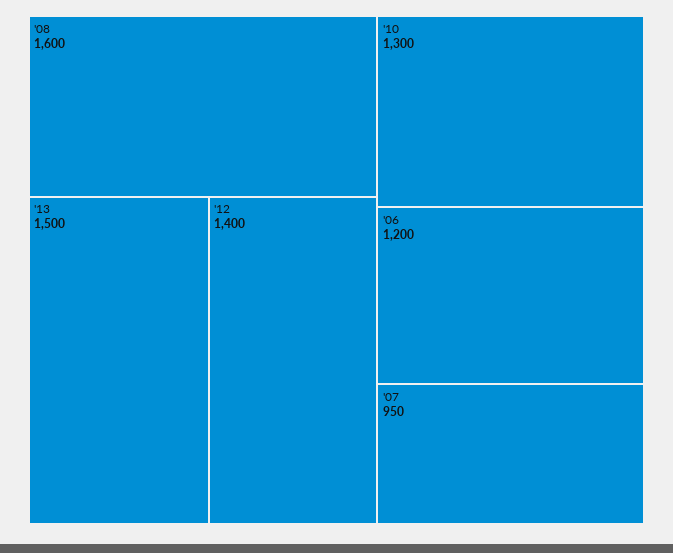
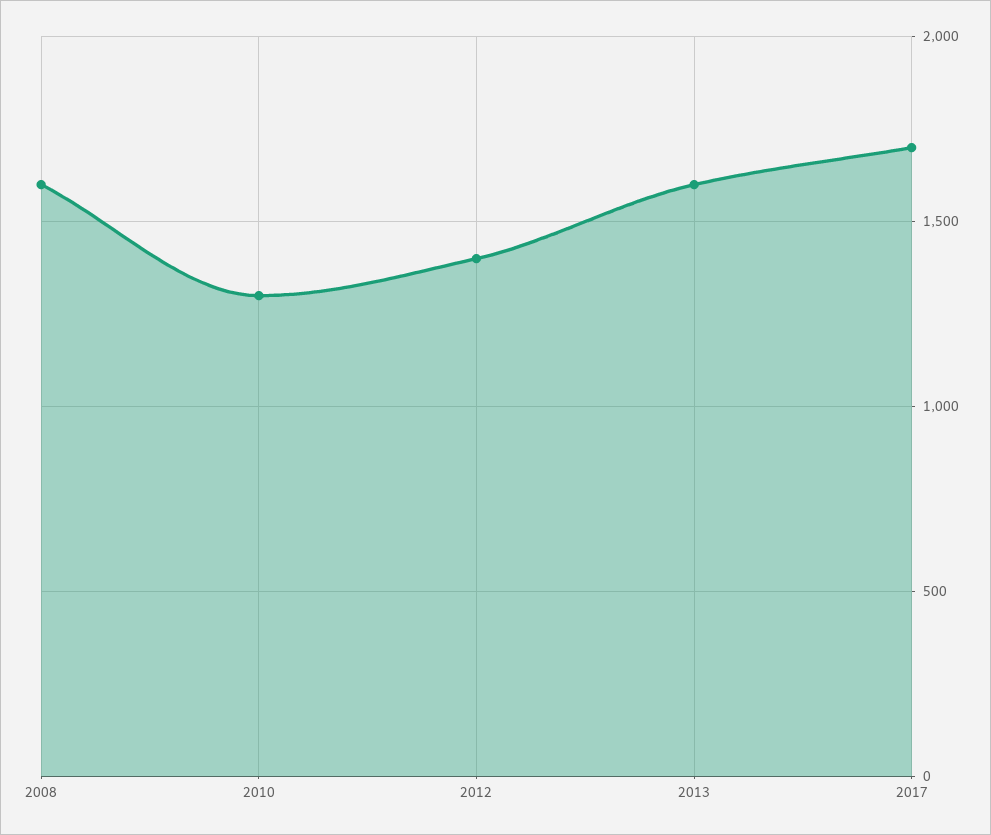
'13: 1500 -> 1600
'06: 1200 -> none
'07: 950 -> none
2017: none -> 1700

